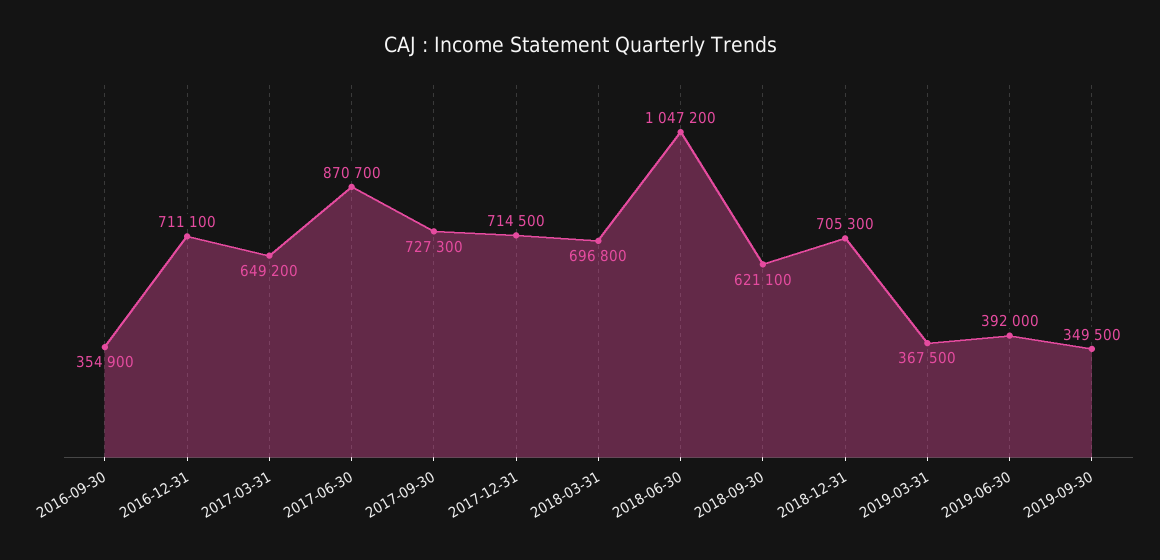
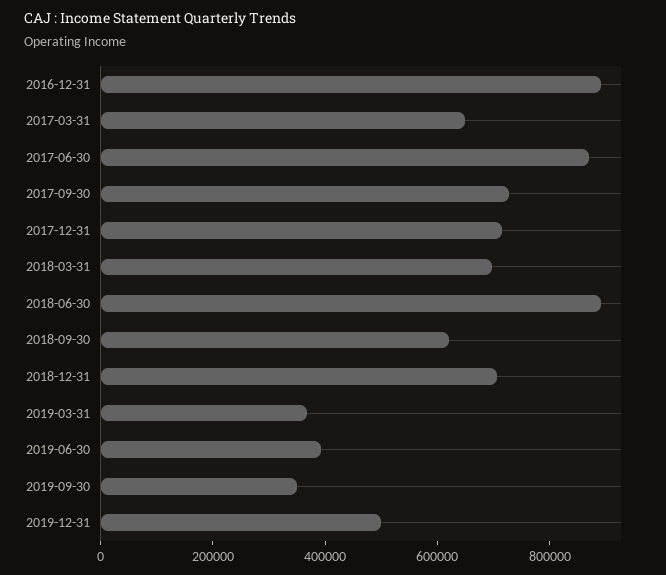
2016-09-30: 354900 -> none
2016-12-31: 711100 -> 900000
2018-06-30: 1047200 -> 900000
2019-12-31: none -> 500000

